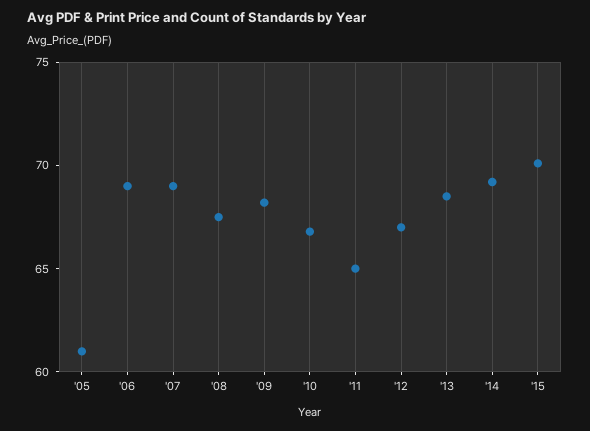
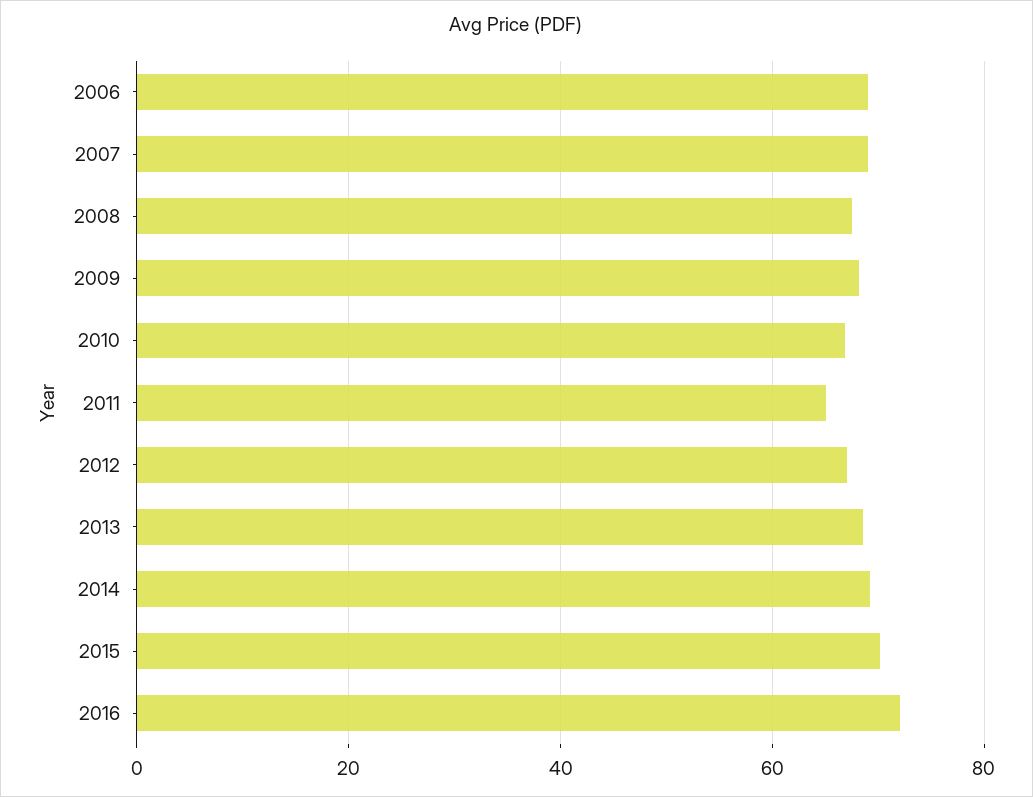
'05: 61 -> none
2016: none -> 72

